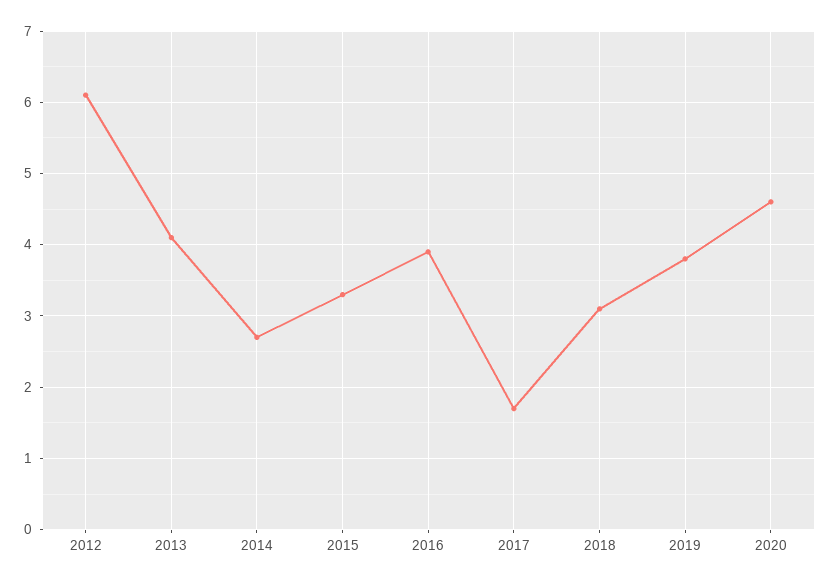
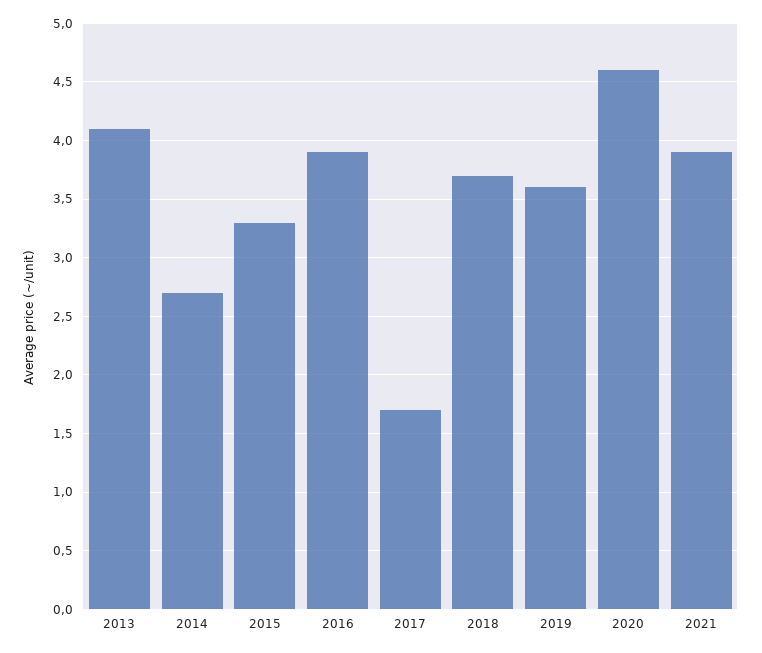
2012: 6.1 -> none
2018: 3.1 -> 3.7
2019: 3.8 -> 3.6
2021: none -> 3.9

